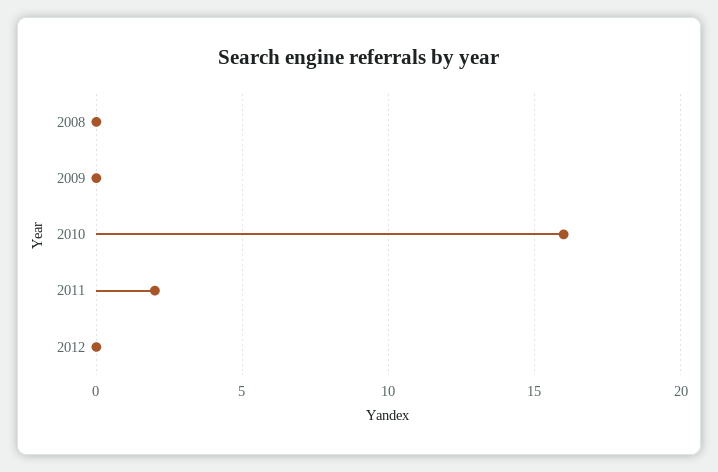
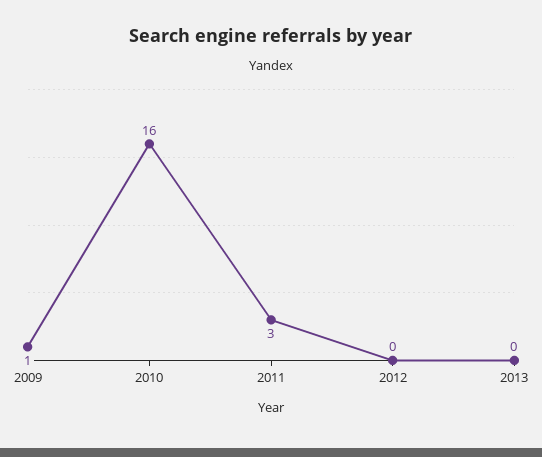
2008: 0 -> none
2009: 0 -> 1
2011: 2 -> 3
2013: none -> 0

